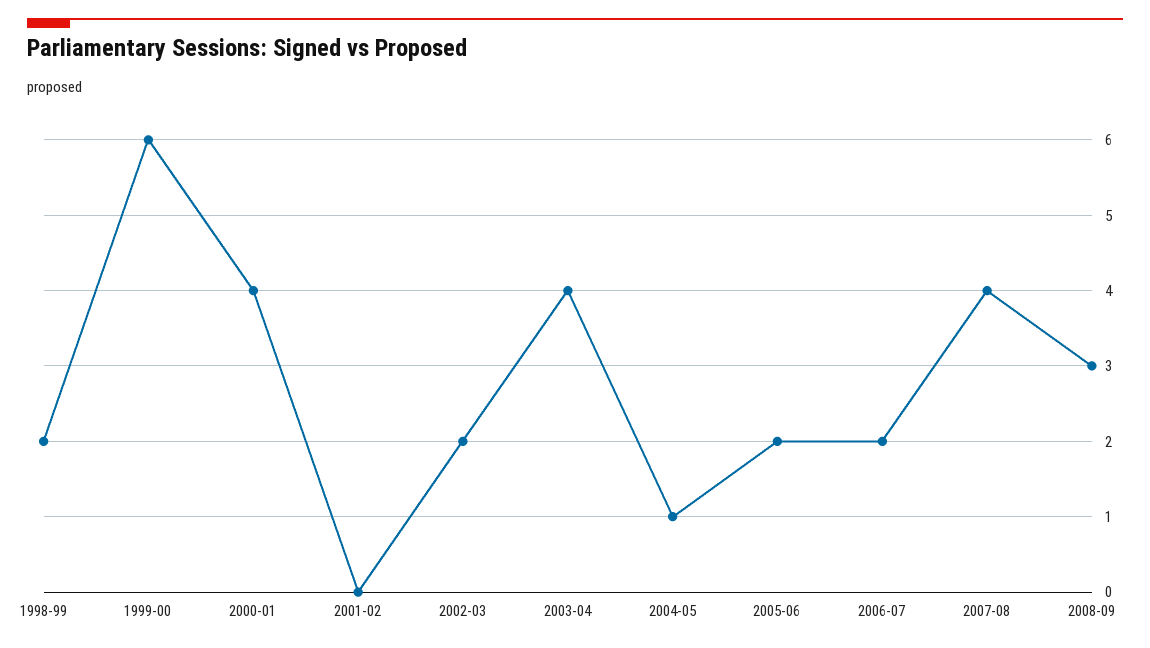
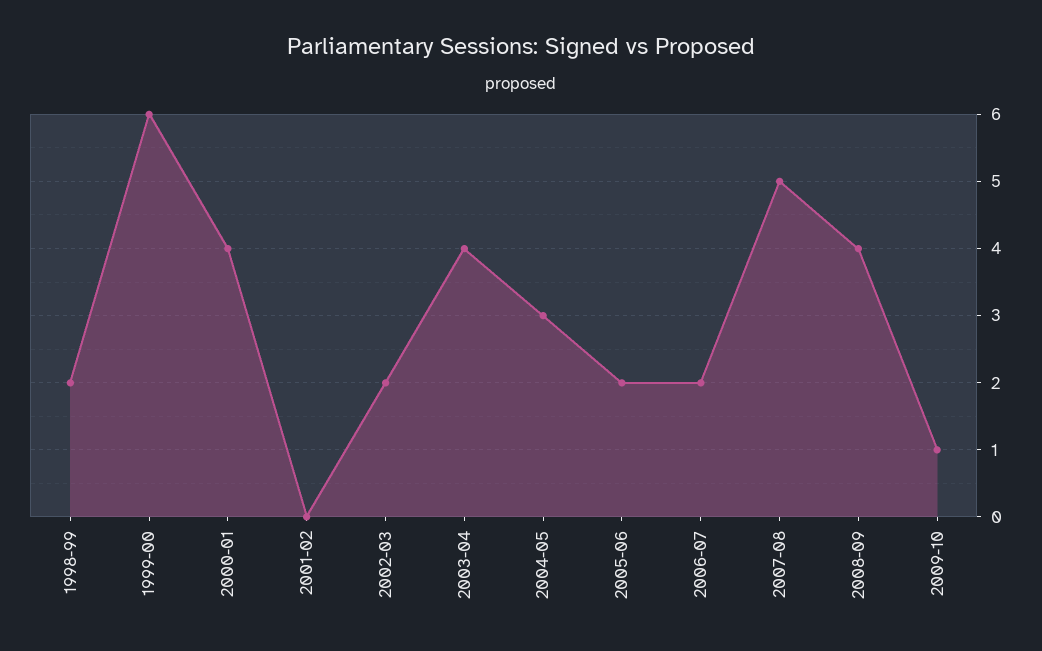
2004-05: 1 -> 3
2007-08: 4 -> 5
2008-09: 3 -> 4
2009-10: none -> 1

